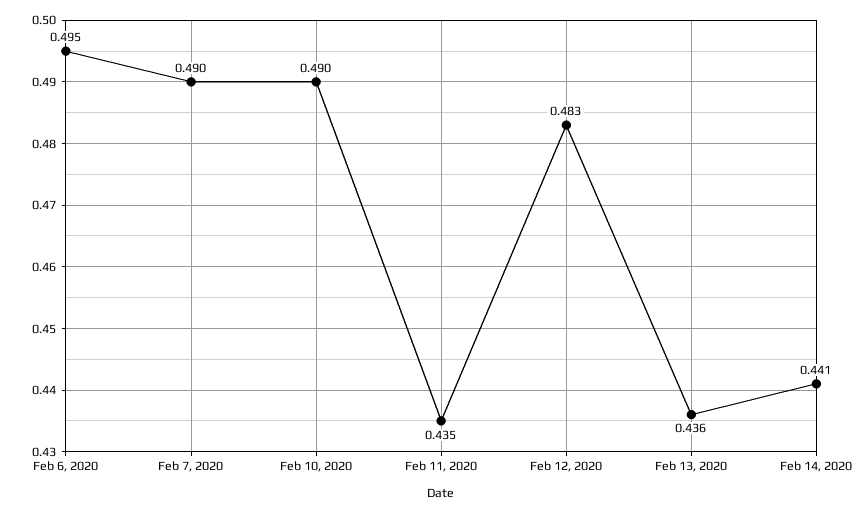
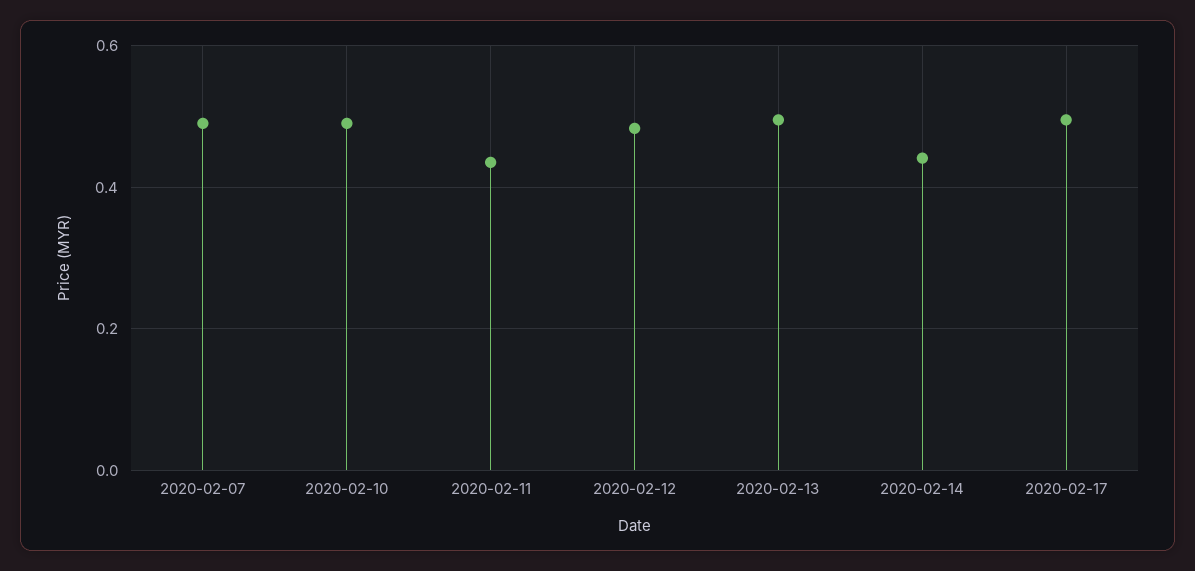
Feb 6, 2020: 0.495 -> none
Feb 13, 2020: 0.436 -> 0.5
2020-02-17: none -> 0.5

